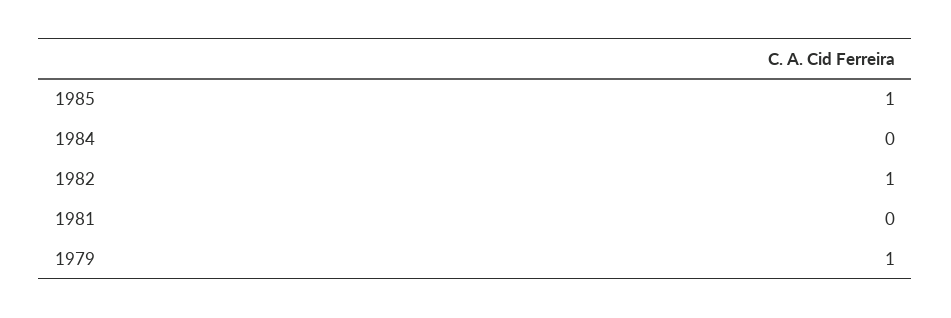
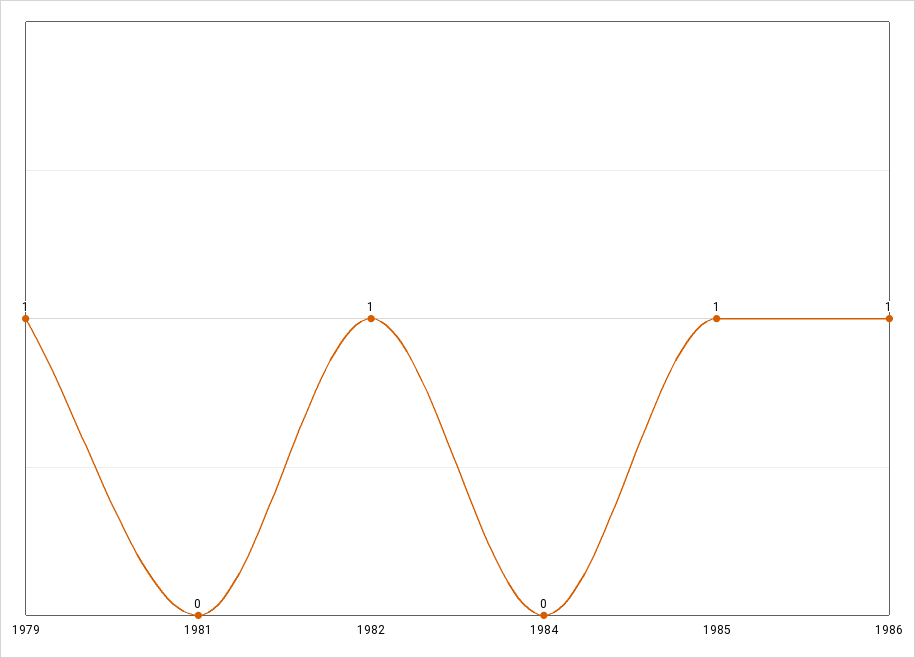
1986: none -> 1

